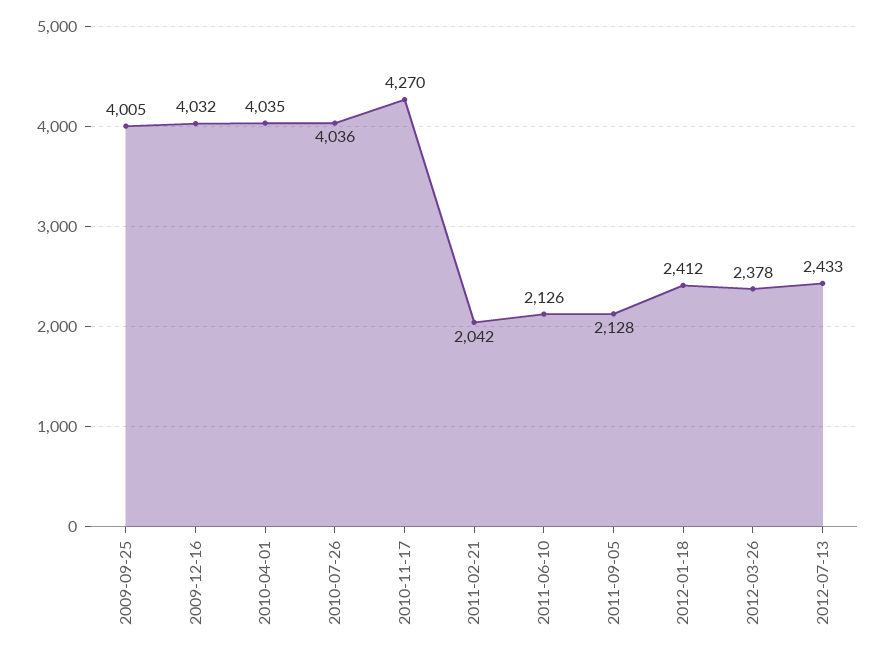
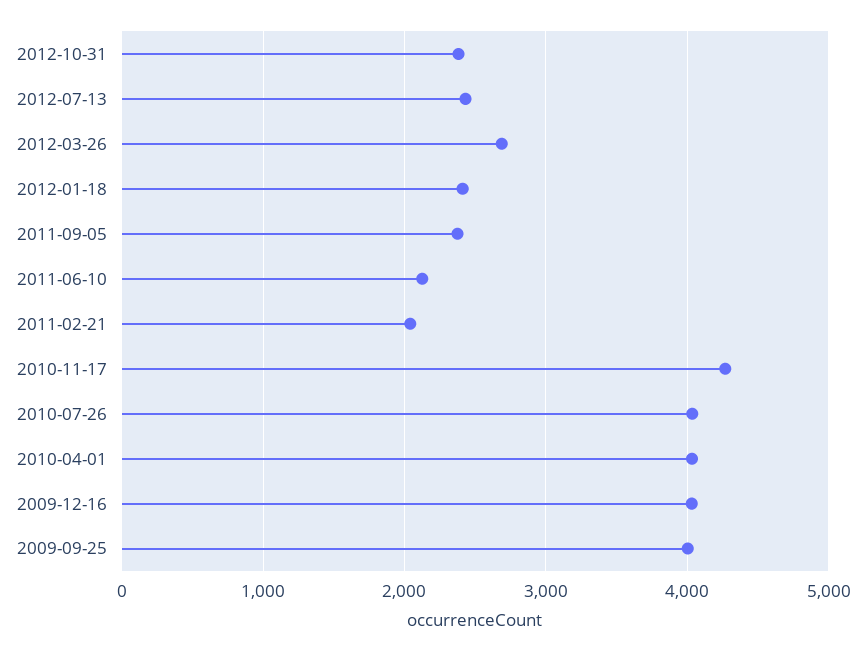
2011-09-05: 2128 -> 2400
2012-03-26: 2378 -> 2700
2012-10-31: none -> 2400

